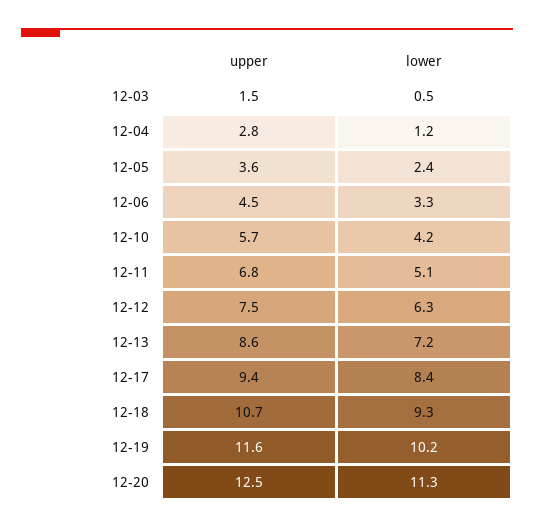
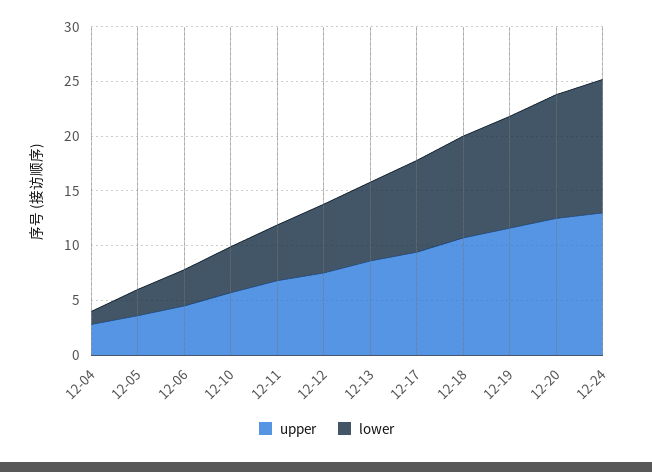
upper, 12-03: 1.5 -> none
lower, 12-03: 0.5 -> none
upper, 12-24: none -> 13
lower, 12-24: none -> 12

